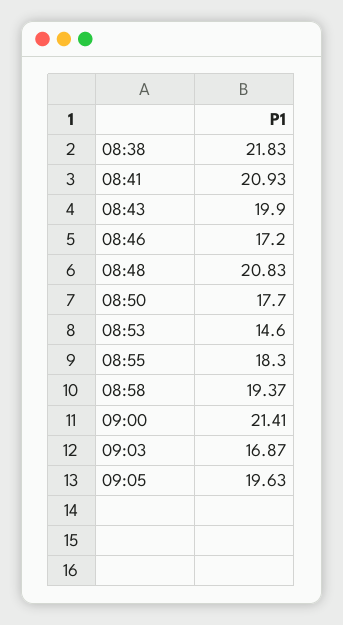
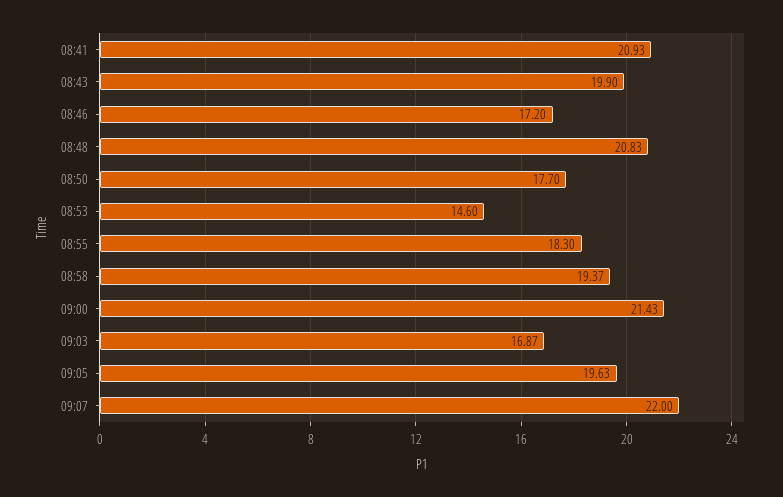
08:38: 21.83 -> none
09:00: 21.41 -> 21.43
09:07: none -> 22

